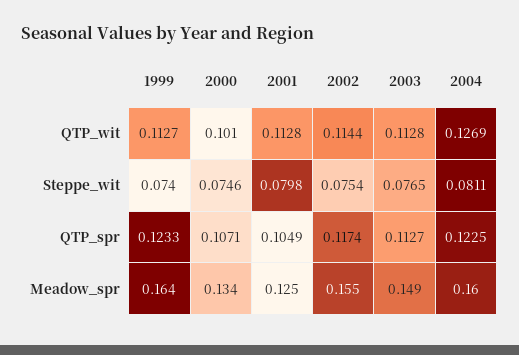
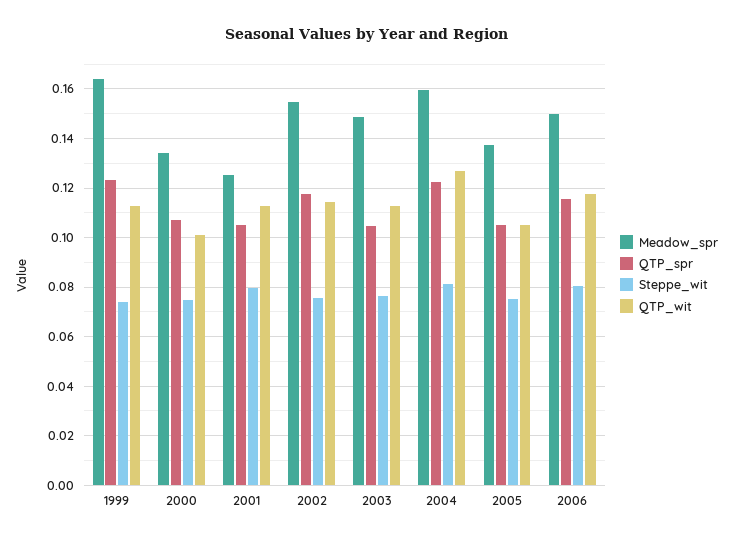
QTP_spr, 2003: 0.1127 -> 0.105
Meadow_spr, 2005: none -> 0.1375
QTP_spr, 2005: none -> 0.105
Steppe_wit, 2005: none -> 0.075
QTP_wit, 2005: none -> 0.105
Meadow_spr, 2006: none -> 0.15
QTP_spr, 2006: none -> 0.115
Steppe_wit, 2006: none -> 0.08
QTP_wit, 2006: none -> 0.1175

